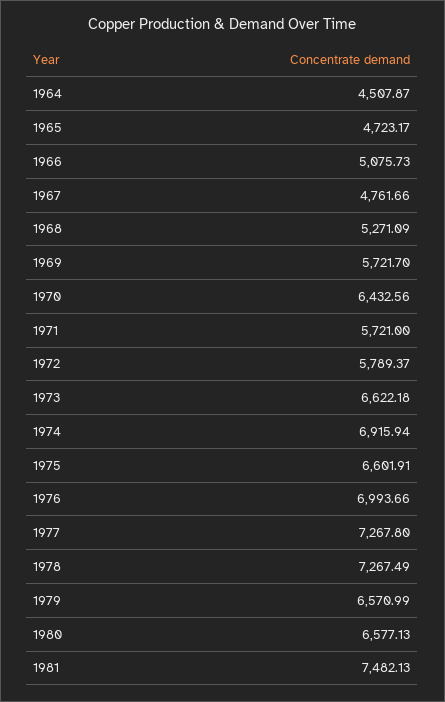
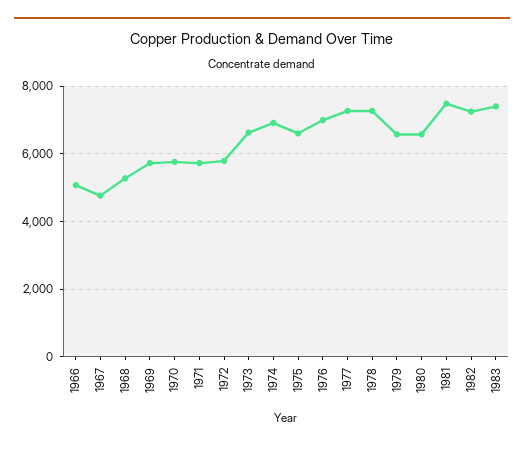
1964: 4507.87 -> none
1965: 4723.17 -> none
1970: 6432.56 -> 5800
1982: none -> 7200
1983: none -> 7400

